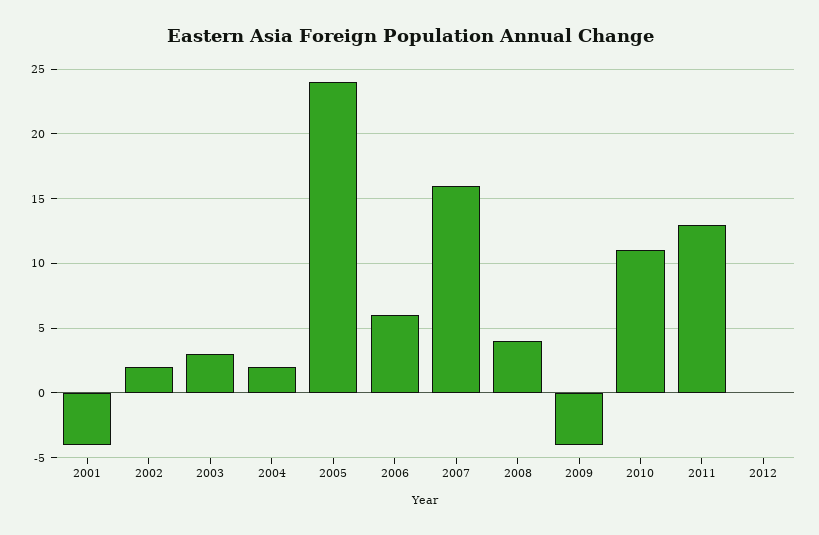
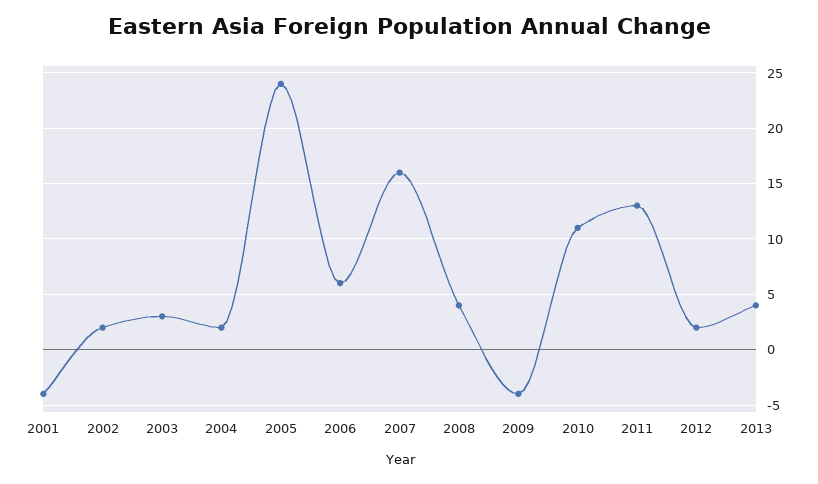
2012: 0 -> 2
2013: none -> 4

